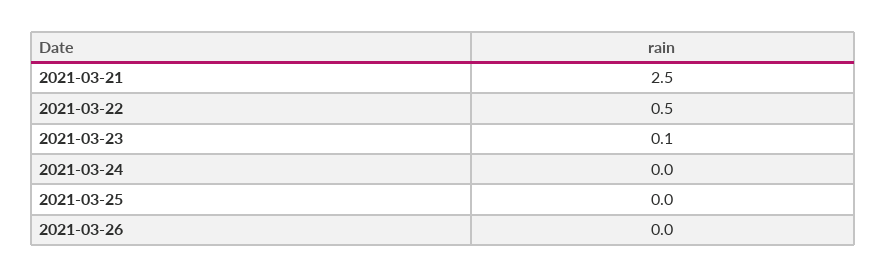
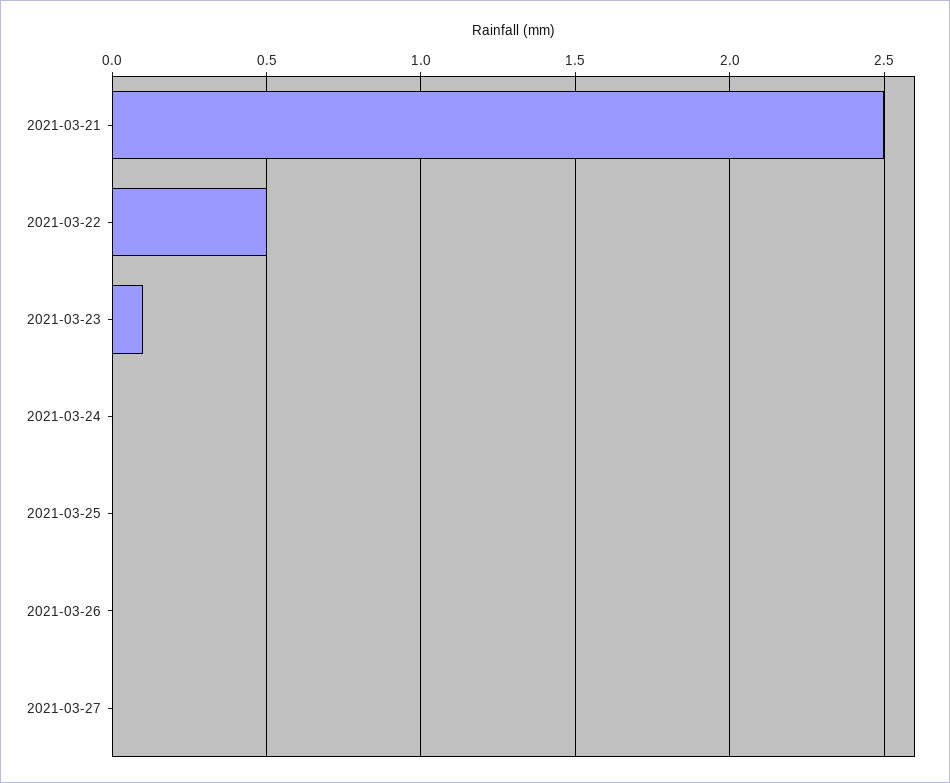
2021-03-27: none -> 0

